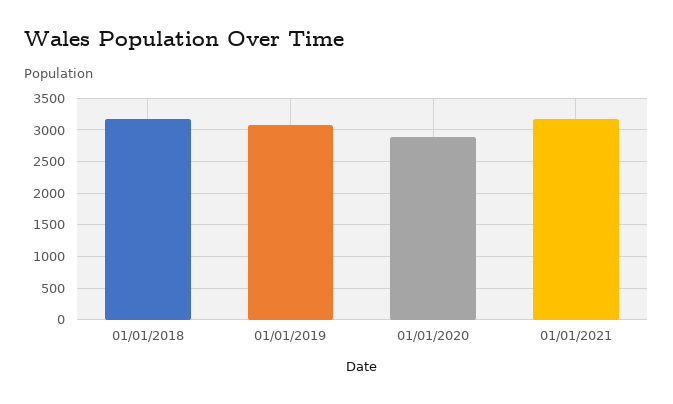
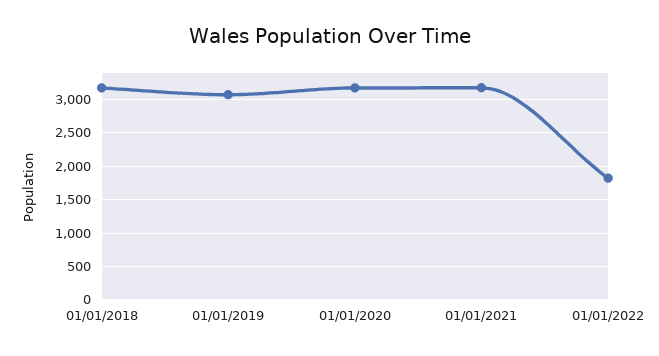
01/01/2020: 2900 -> 3200
01/01/2022: none -> 1800

